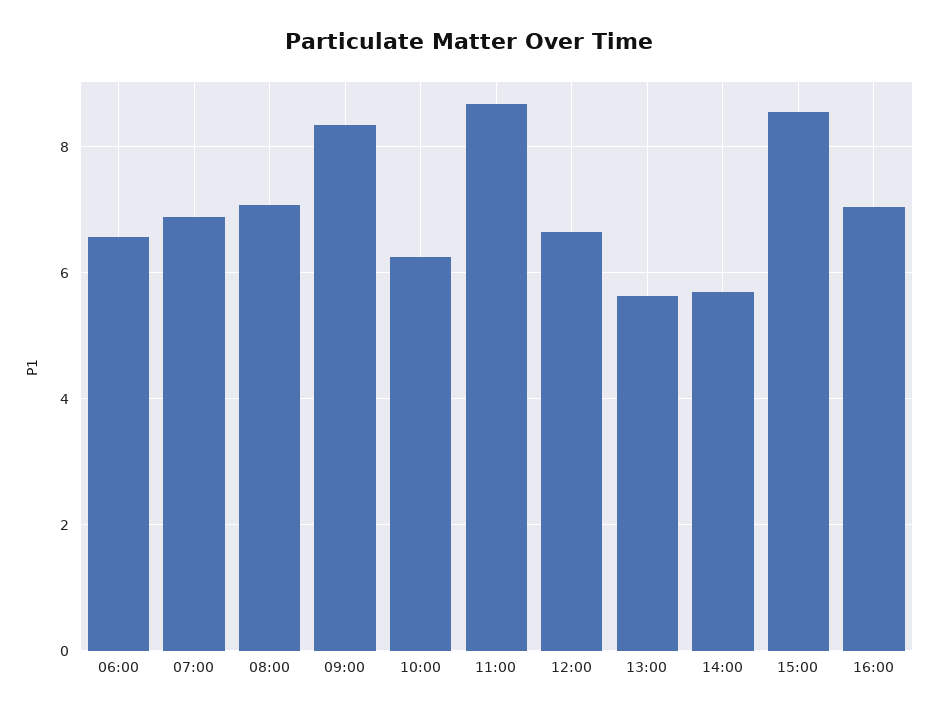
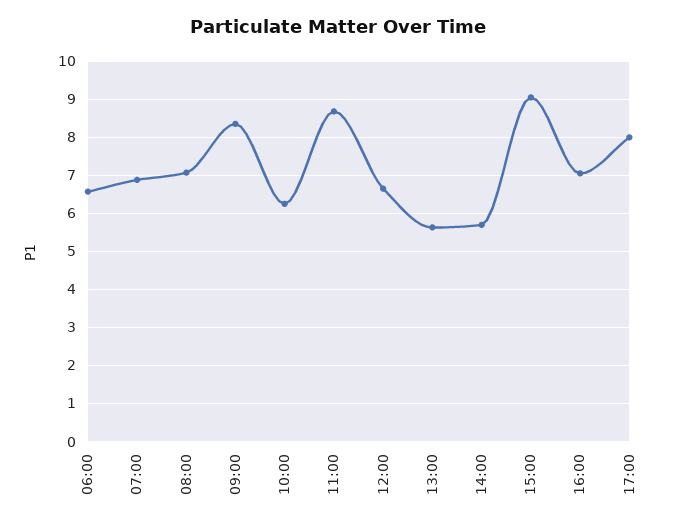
15:00: 8.6 -> 9
17:00: none -> 8

